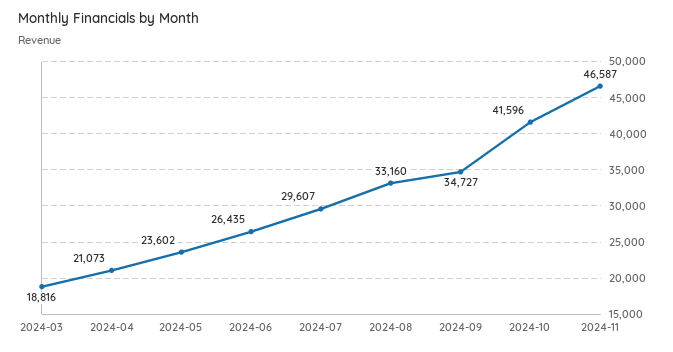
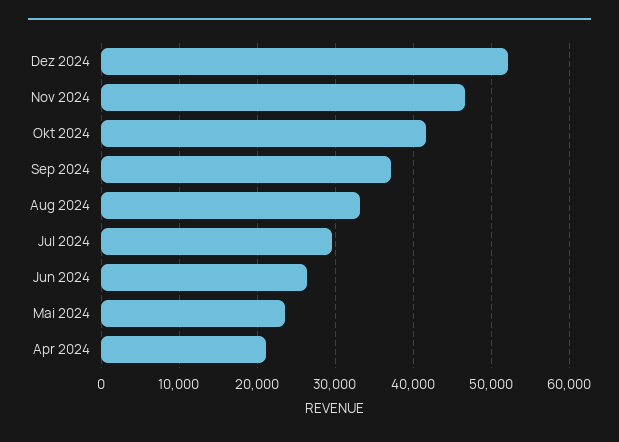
2024-03: 18816 -> none
2024-09: 34727 -> 37000
Dez 2024: none -> 52000

